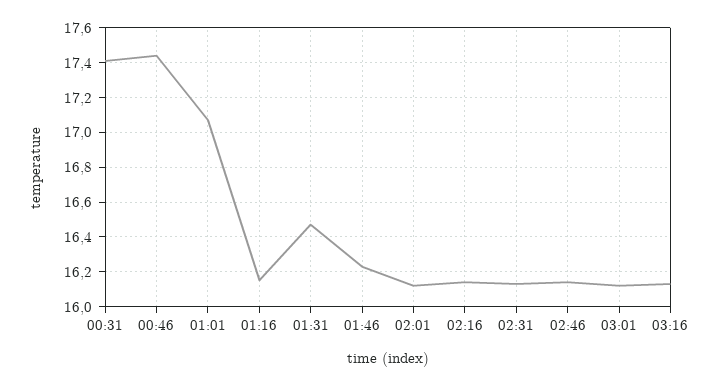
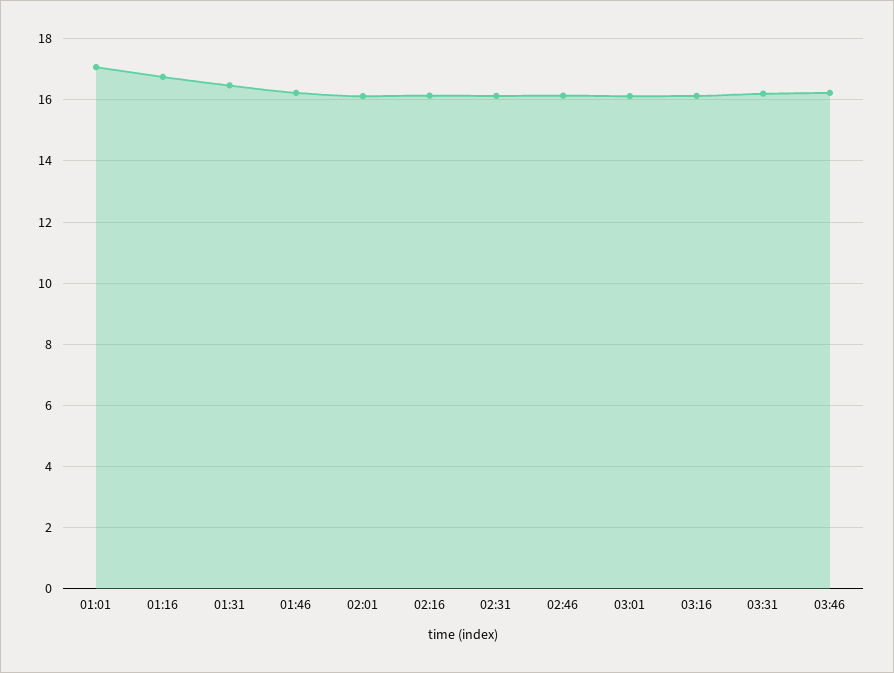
00:31: 17.4 -> none
00:46: 17.45 -> none
01:16: 16.15 -> 16.8
03:31: none -> 16.2
03:46: none -> 16.2

